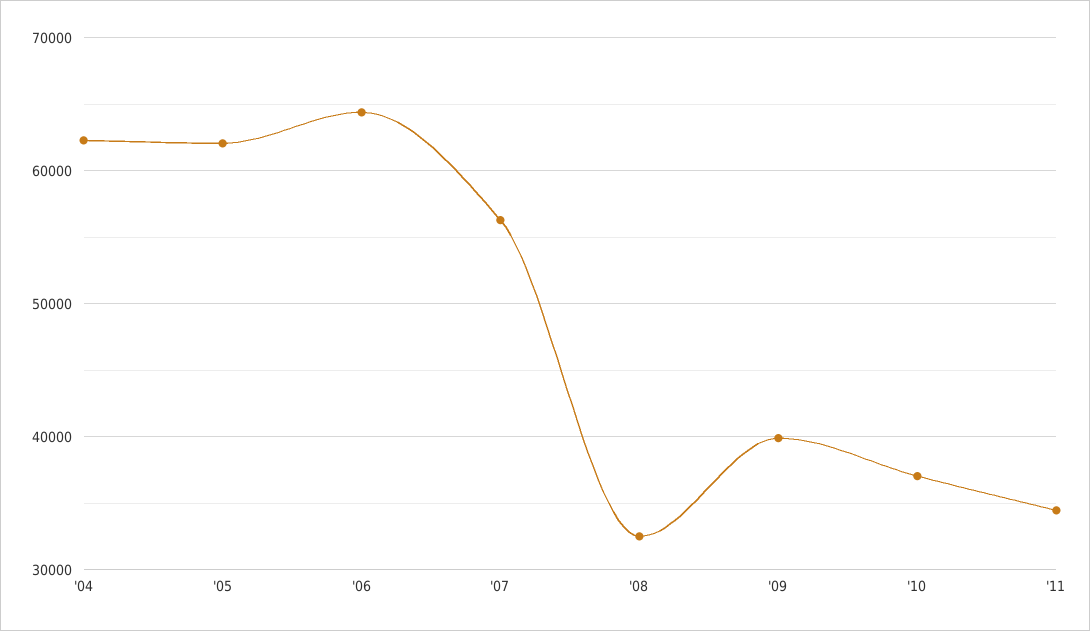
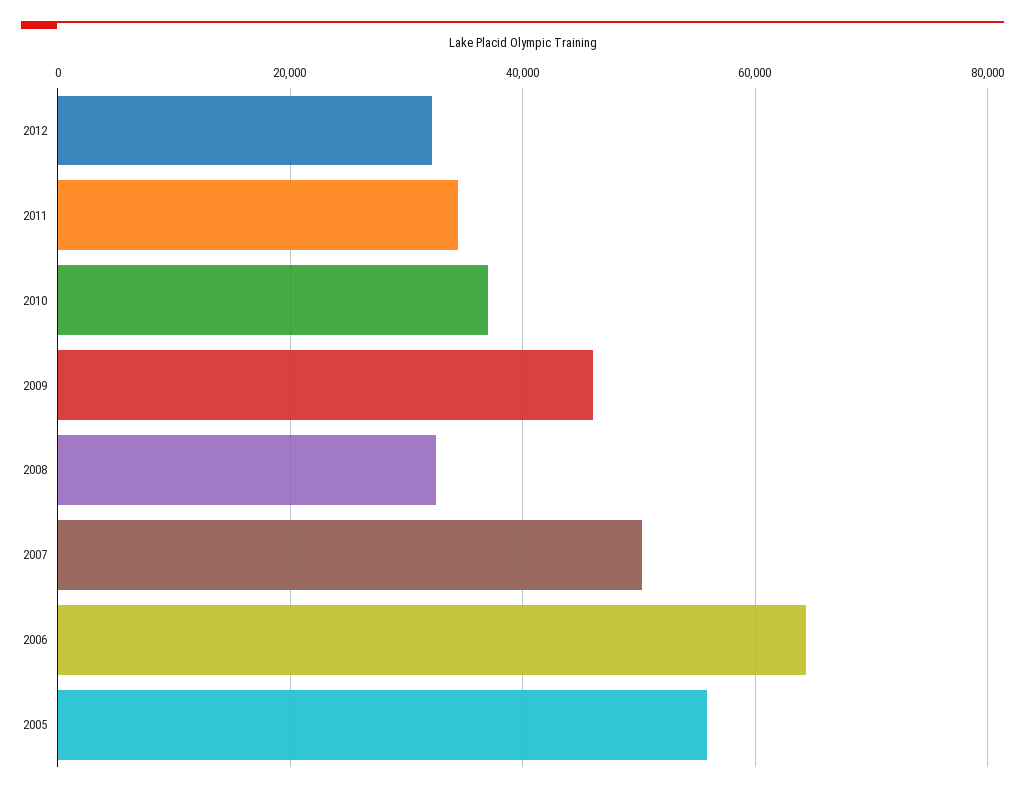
'04: 62000 -> none
'05: 62000 -> 56000
'07: 56000 -> 50000
'09: 40000 -> 46000
2012: none -> 32000

